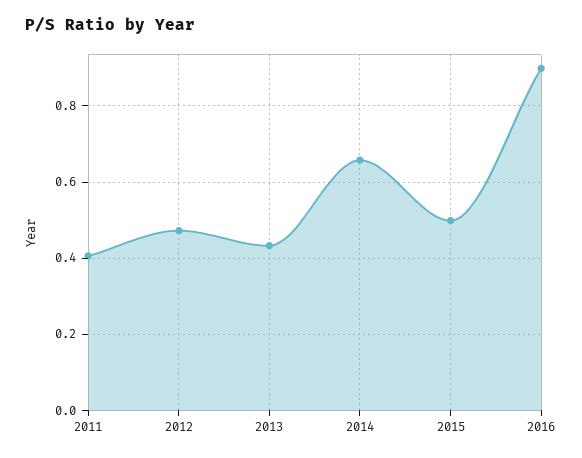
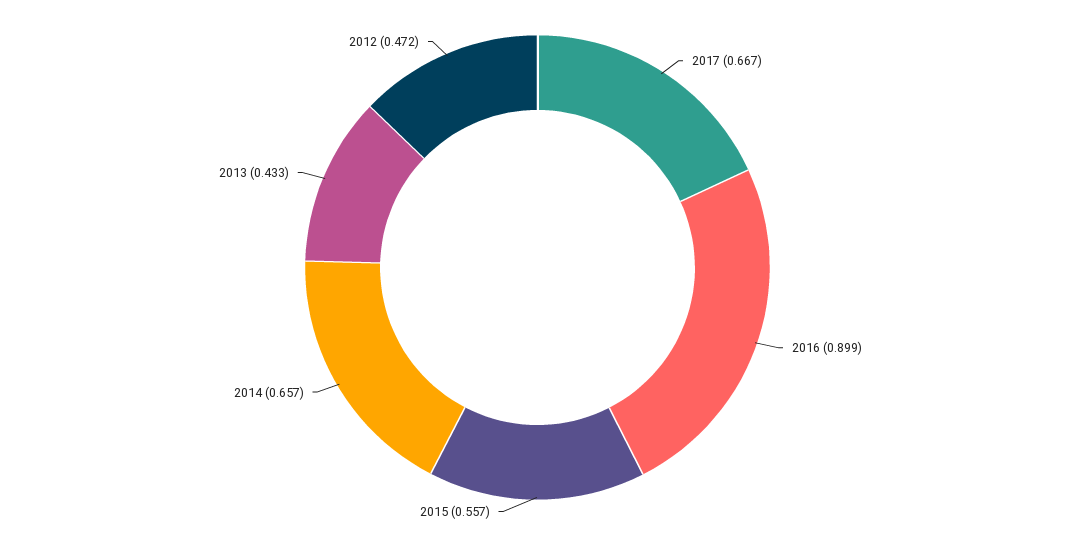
2011: 0.4 -> none
2015: 0.5 -> 0.557
2017: none -> 0.667

